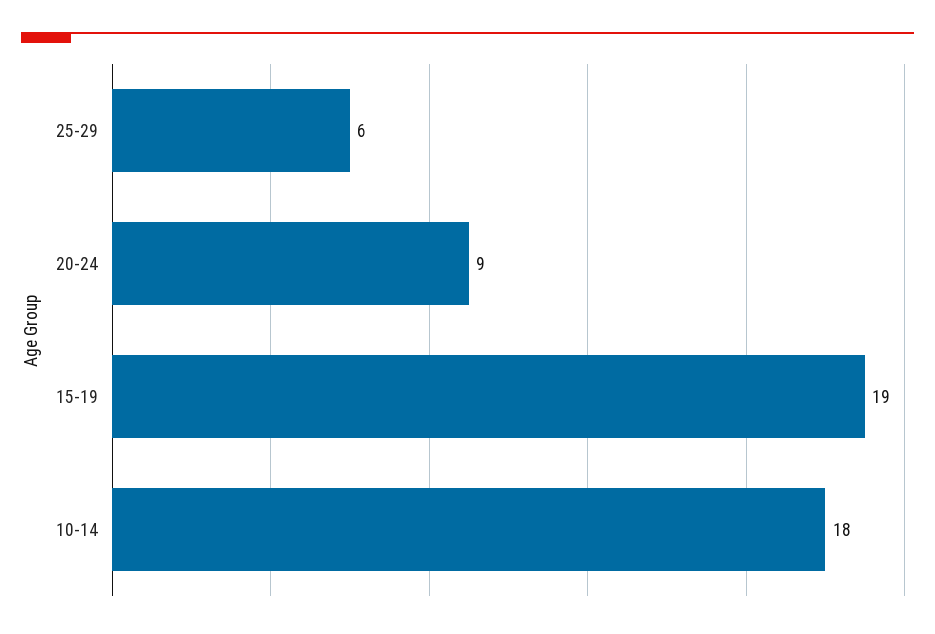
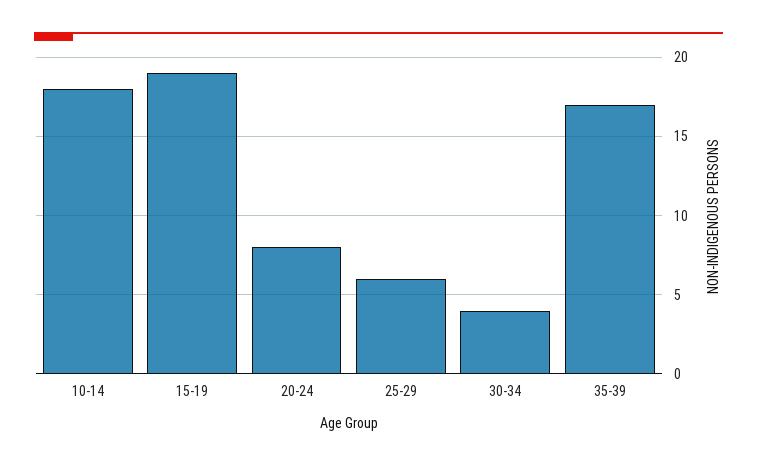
20-24: 9 -> 8
30-34: none -> 4
35-39: none -> 17

